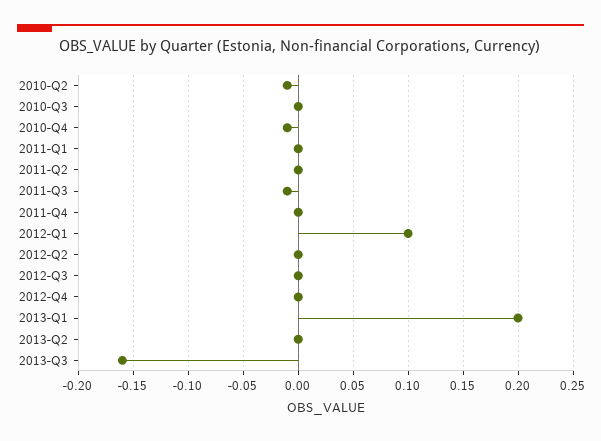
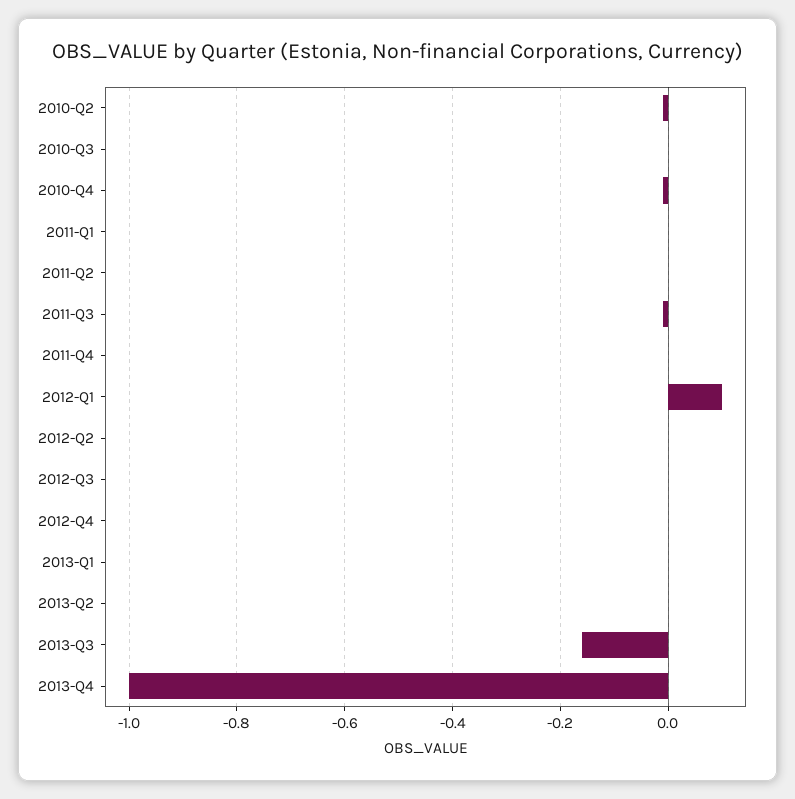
2013-Q1: 0.2 -> 0
2013-Q4: none -> -1

